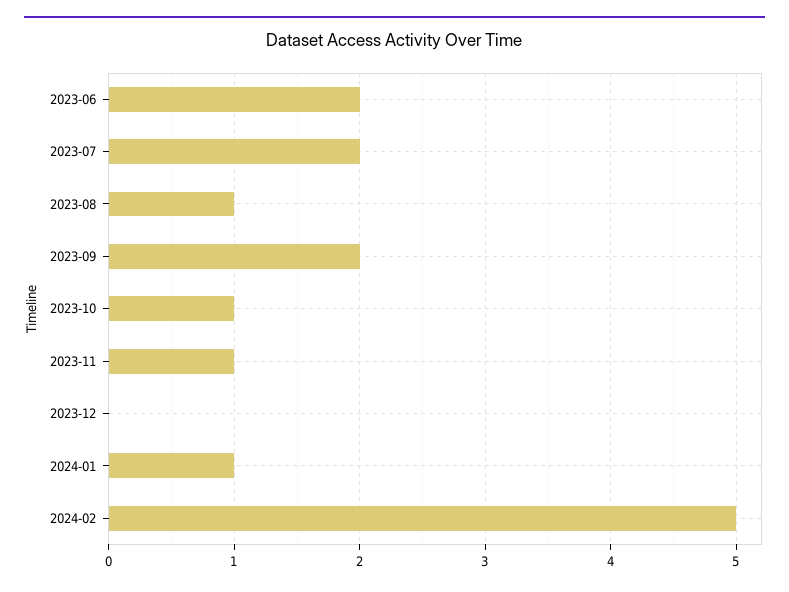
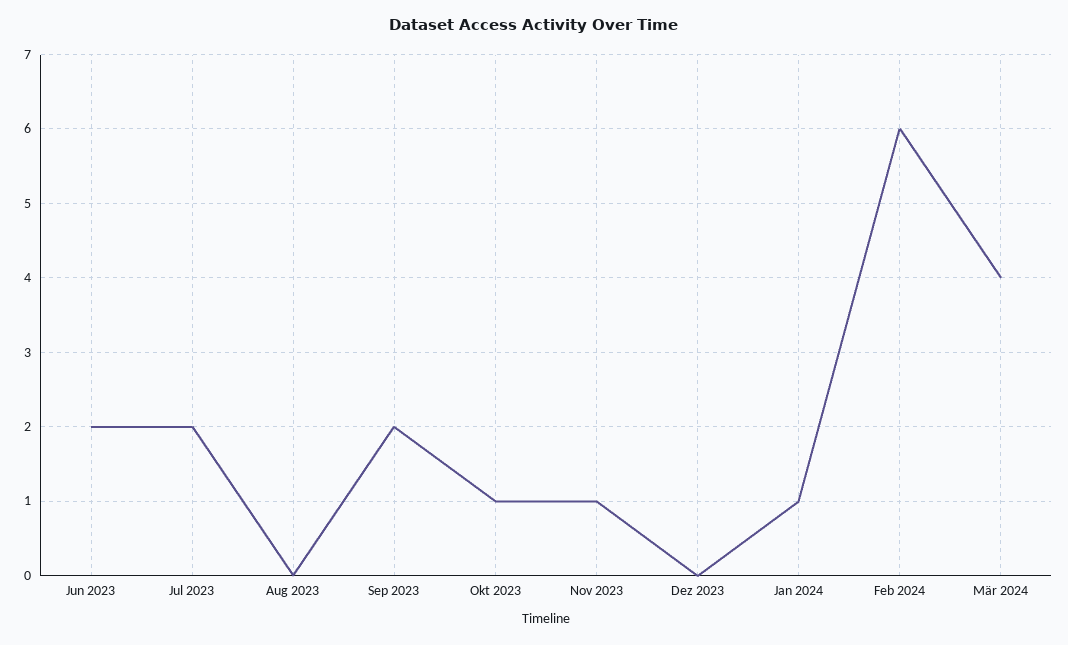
2023-08: 1 -> 0
2024-02: 5 -> 6
Mär 2024: none -> 4

